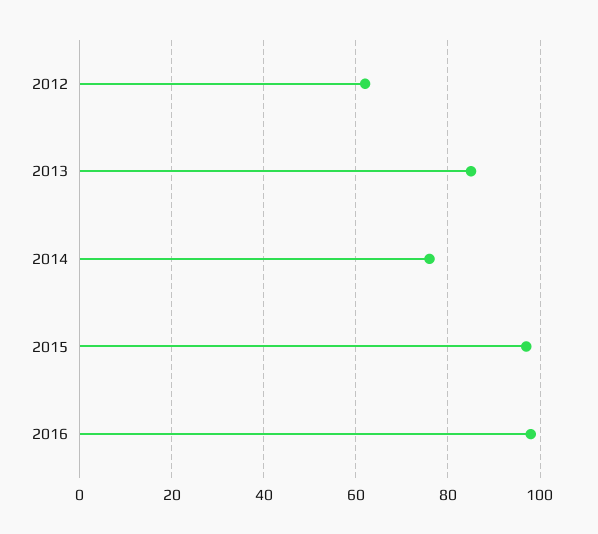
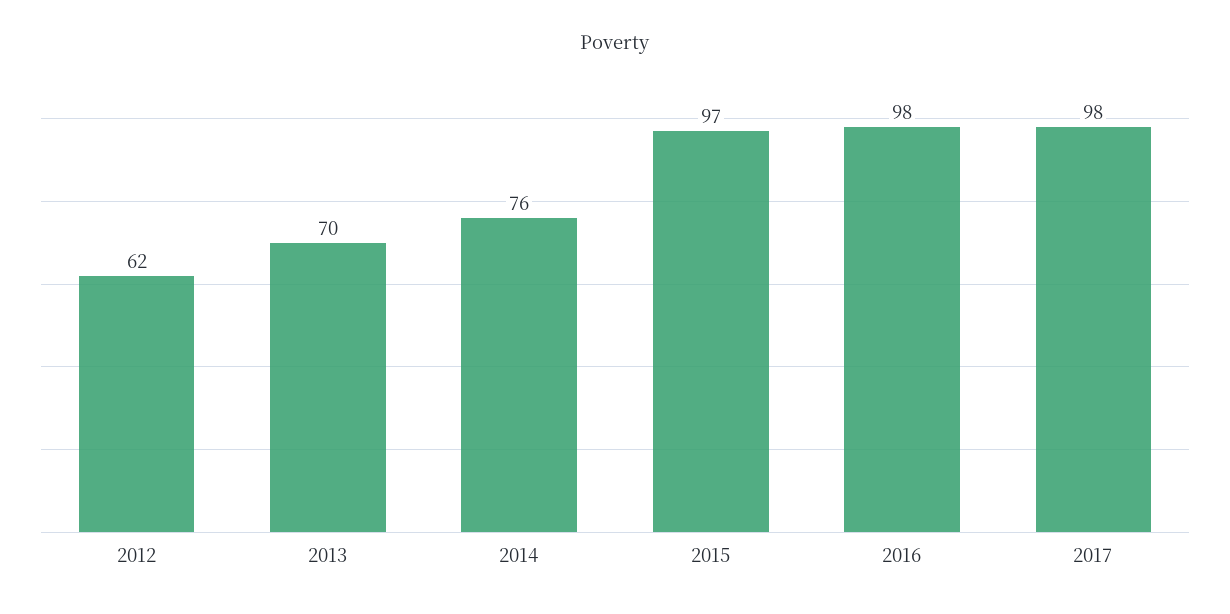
2013: 85 -> 70
2017: none -> 98

